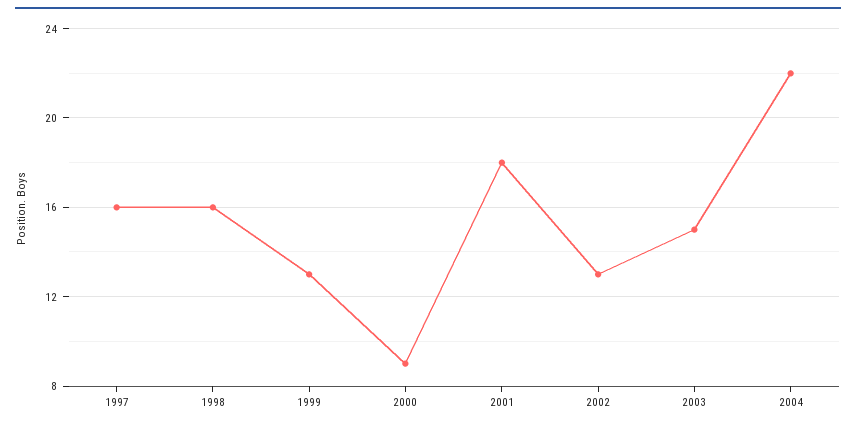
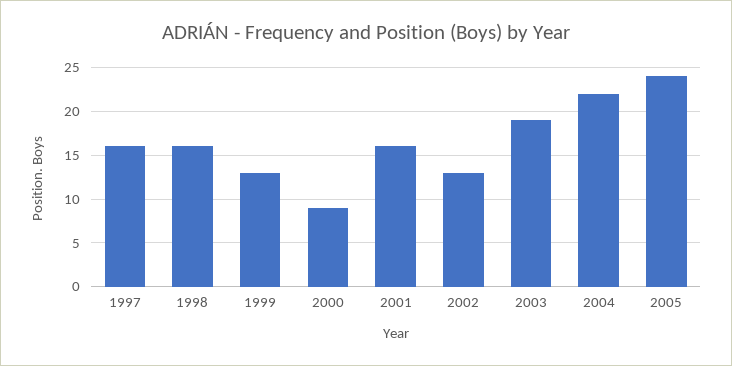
2001: 18 -> 16
2003: 15 -> 19
2005: none -> 24

